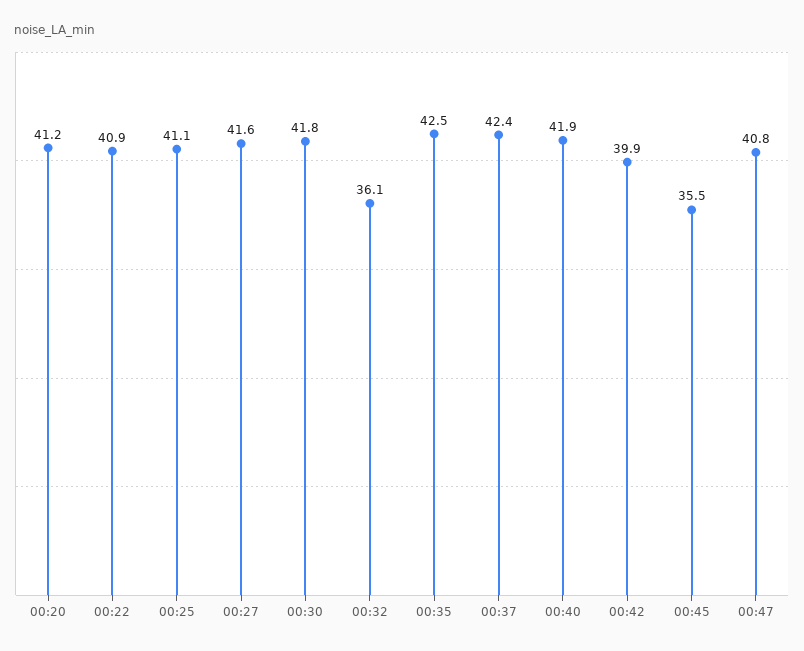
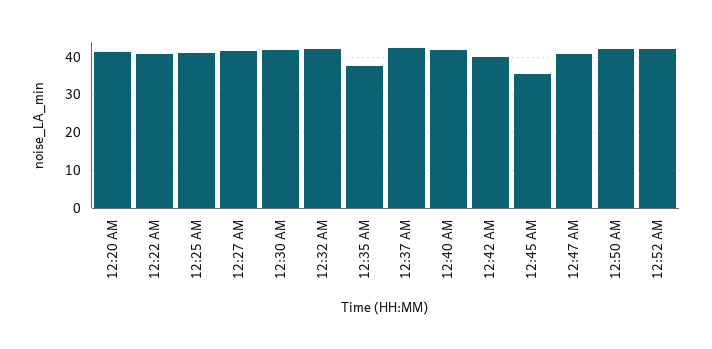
00:32: 36.1 -> 42
00:35: 42.5 -> 38
12:50 AM: none -> 42
12:52 AM: none -> 42

